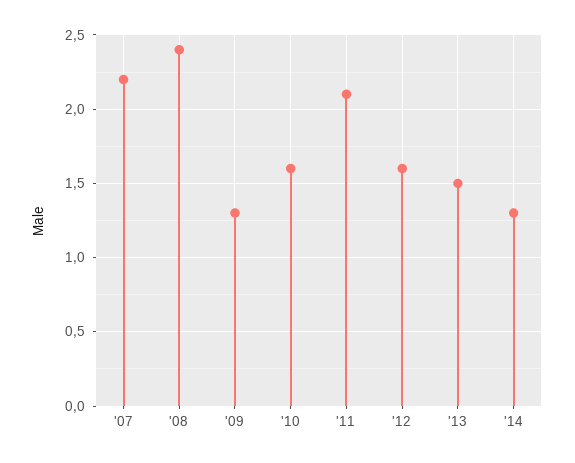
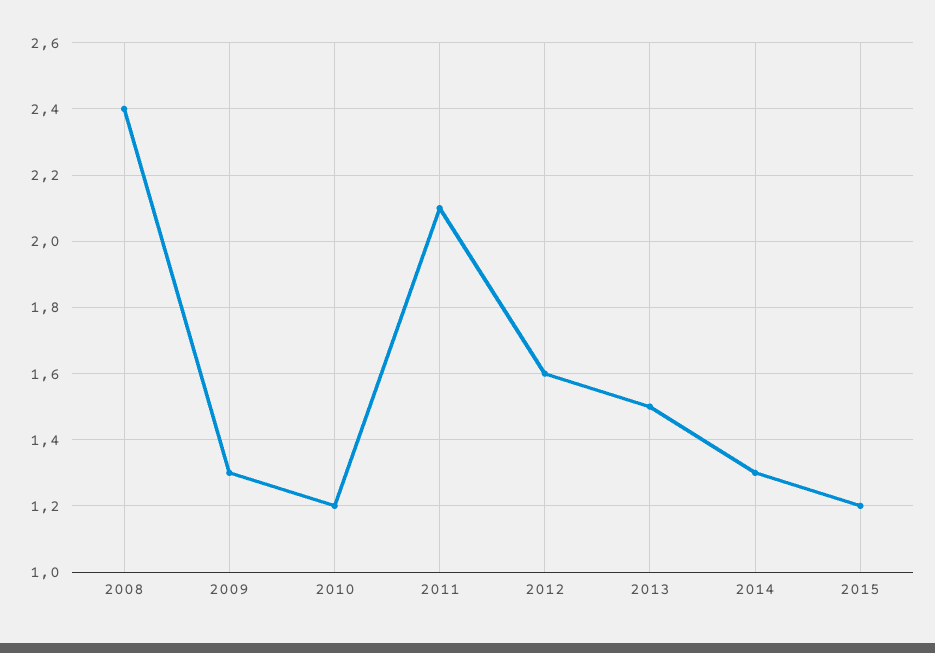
'07: 2.2 -> none
'10: 1.6 -> 1.2
2015: none -> 1.2

